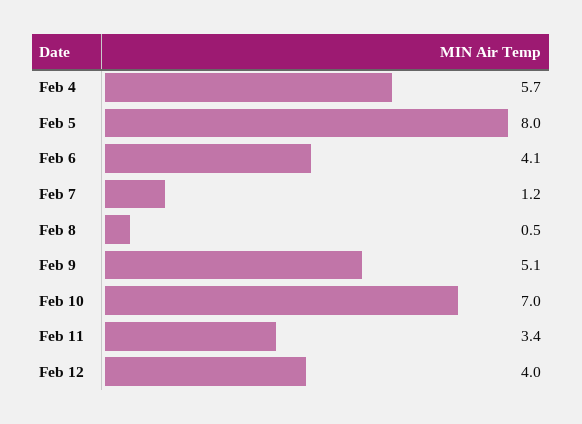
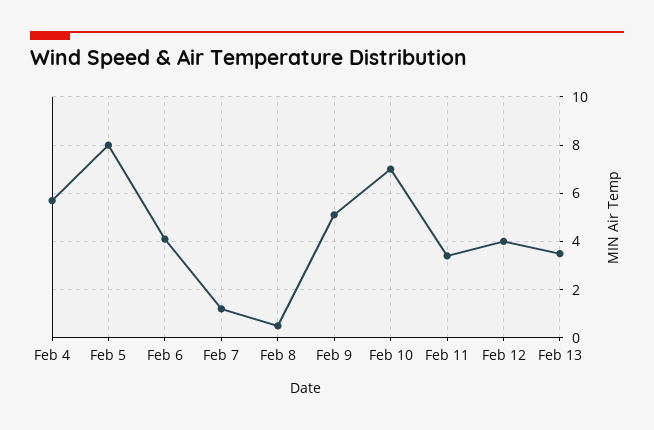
Feb 13: none -> 3.5

